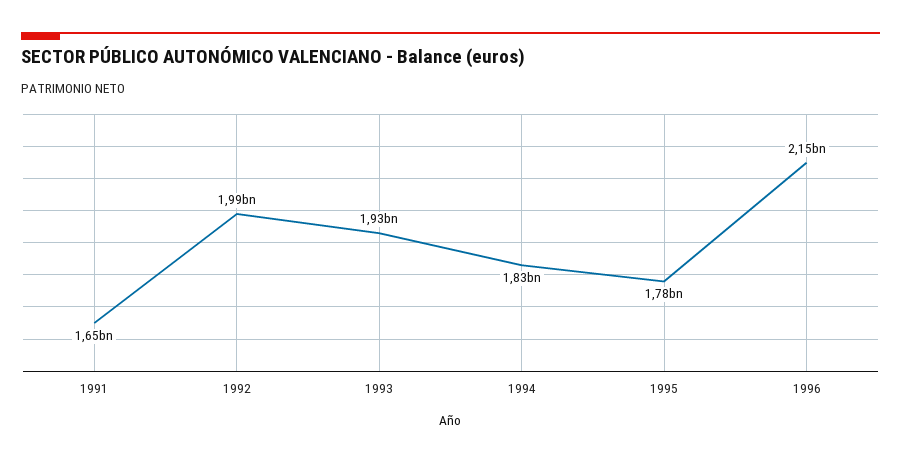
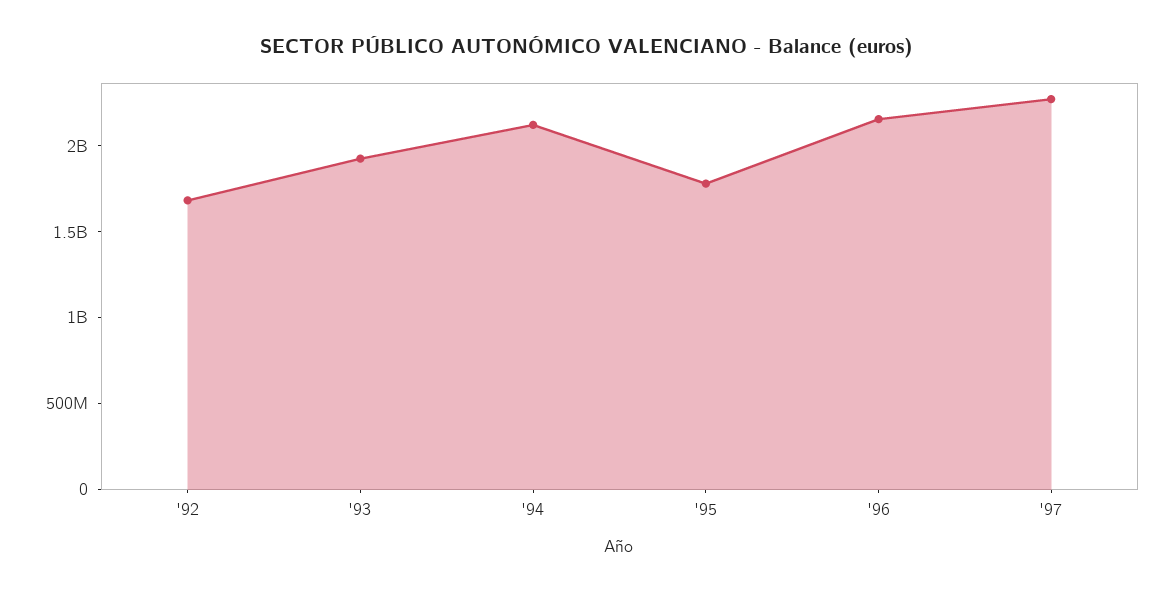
1991: 1650000000 -> none
1992: 1990000000 -> 1700000000
1994: 1830000000 -> 2100000000
'97: none -> 2300000000

